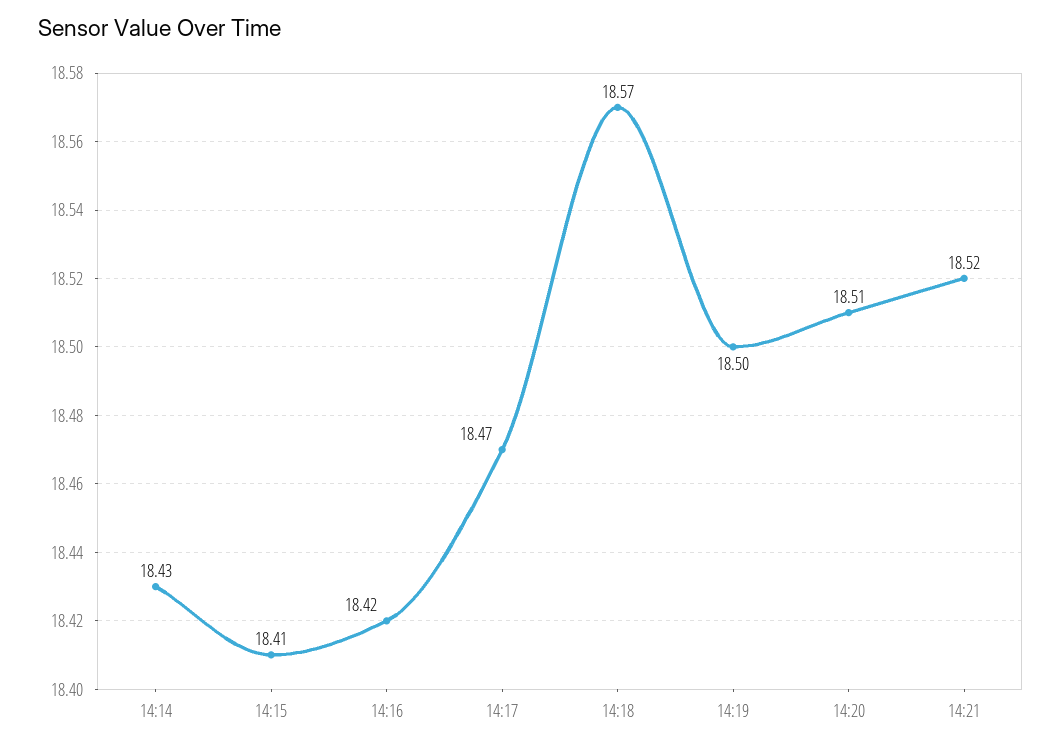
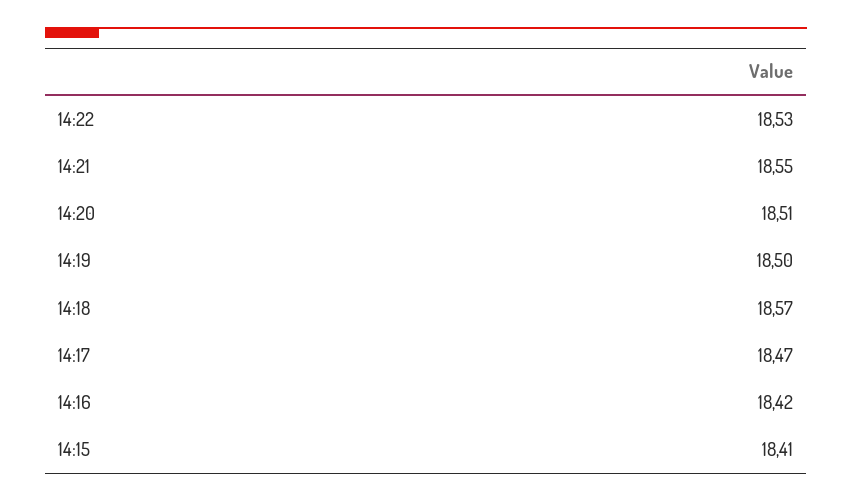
14:14: 18.43 -> none
14:21: 18.52 -> 18.55
14:22: none -> 18.53

